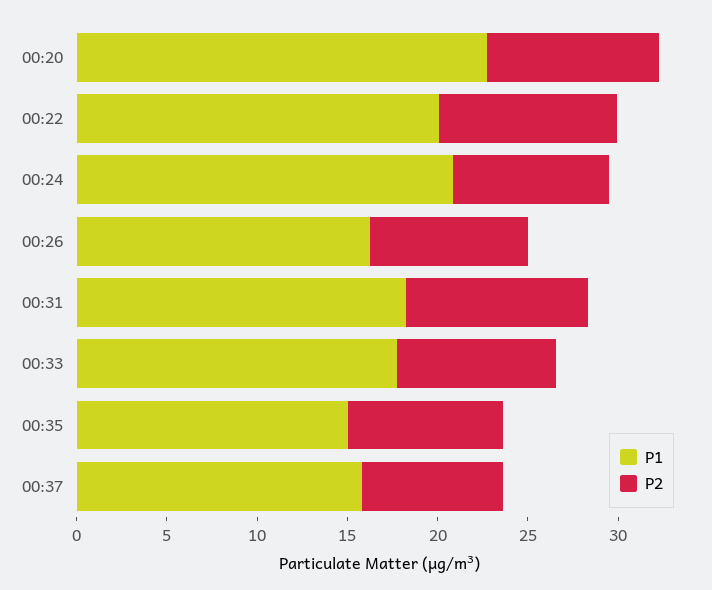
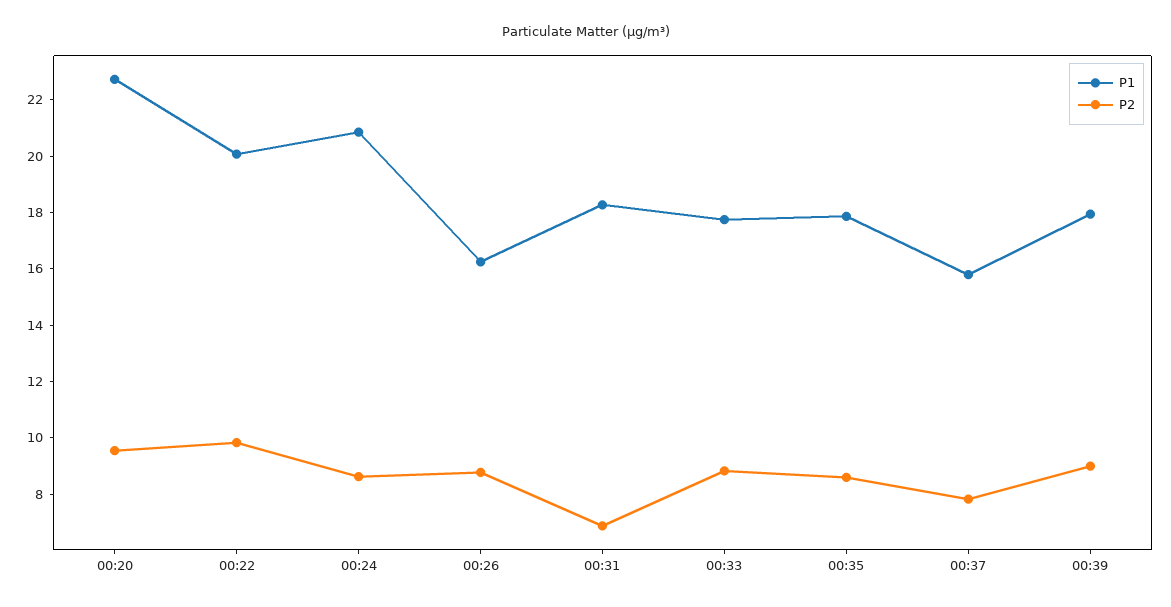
P2, 00:31: 10 -> 7
P1, 00:35: 15 -> 18
P1, 00:39: none -> 18
P2, 00:39: none -> 9

